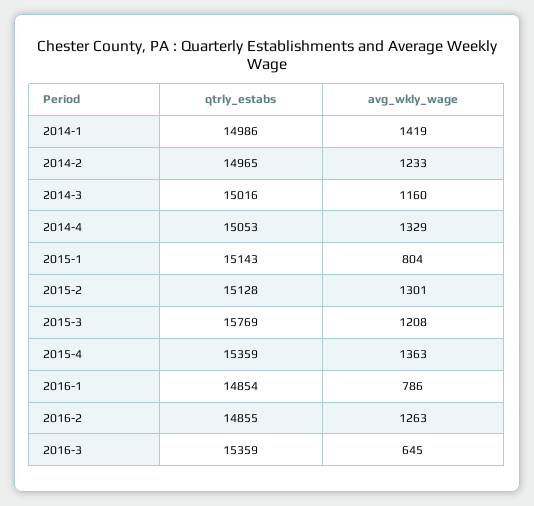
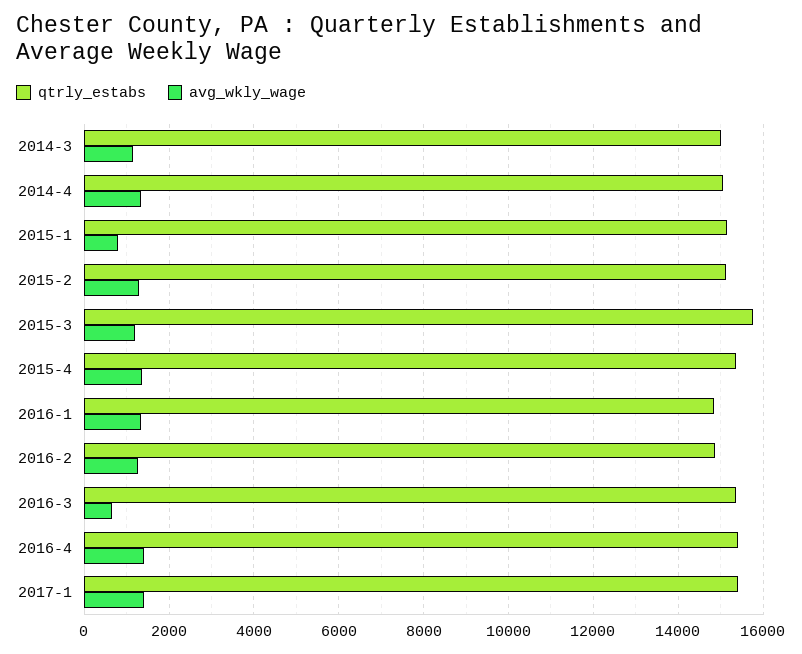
qtrly_estabs, 2014-1: 14986 -> none
avg_wkly_wage, 2014-1: 1419 -> none
qtrly_estabs, 2014-2: 14965 -> none
avg_wkly_wage, 2014-2: 1233 -> none
avg_wkly_wage, 2016-1: 786 -> 1400
qtrly_estabs, 2016-4: none -> 15400
avg_wkly_wage, 2016-4: none -> 1400
qtrly_estabs, 2017-1: none -> 15400
avg_wkly_wage, 2017-1: none -> 1400

